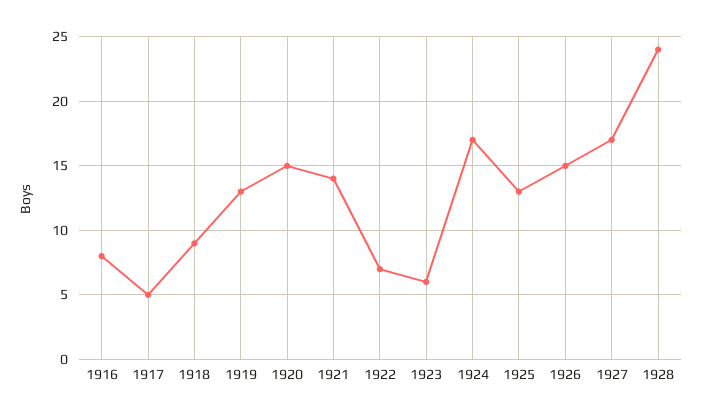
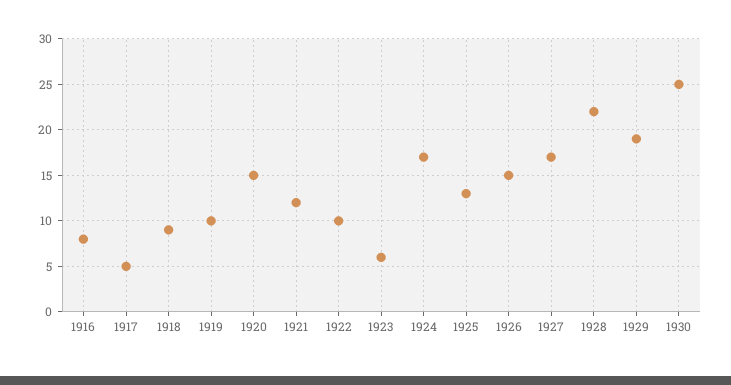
1919: 13 -> 10
1921: 14 -> 12
1922: 7 -> 10
1928: 24 -> 22
1929: none -> 19
1930: none -> 25

